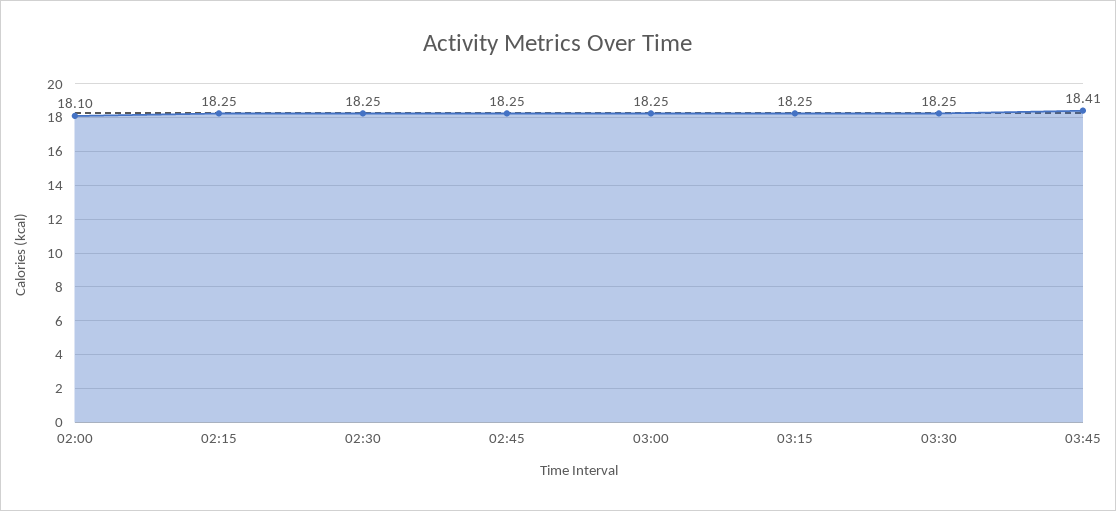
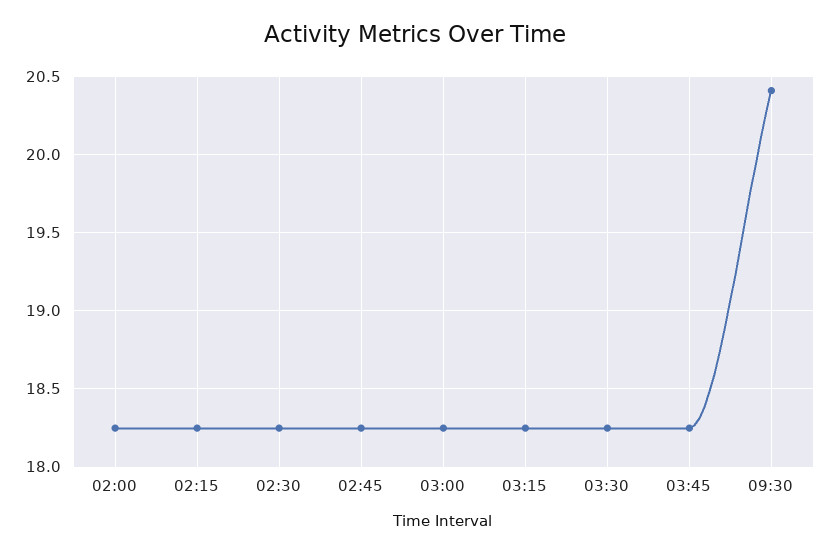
02:00: 18.1 -> 18.25
03:45: 18.41 -> 18.25
09:30: none -> 20.4

